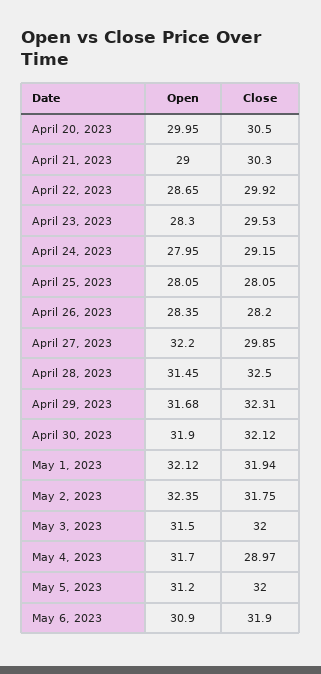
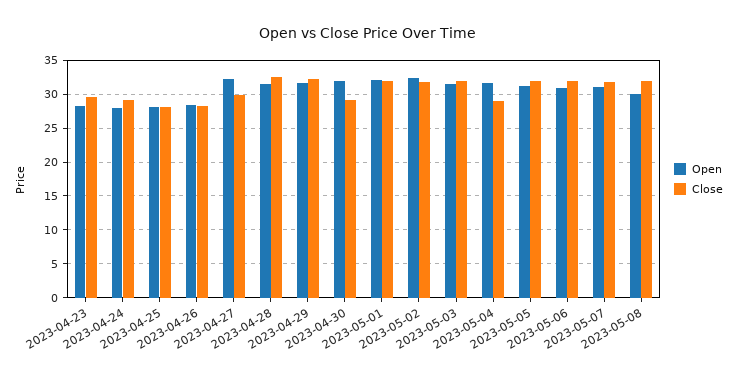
Open, April 20, 2023: 29.95 -> none
Close, April 20, 2023: 30.5 -> none
Open, April 21, 2023: 29 -> none
Close, April 21, 2023: 30.3 -> none
Open, April 22, 2023: 28.65 -> none
Close, April 22, 2023: 29.92 -> none
Close, April 30, 2023: 32.12 -> 29
Open, 2023-05-07: none -> 31
Close, 2023-05-07: none -> 32
Open, 2023-05-08: none -> 30
Close, 2023-05-08: none -> 32

